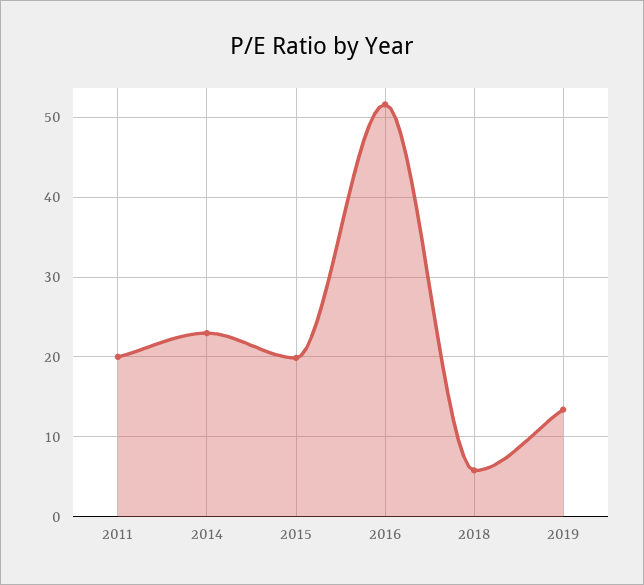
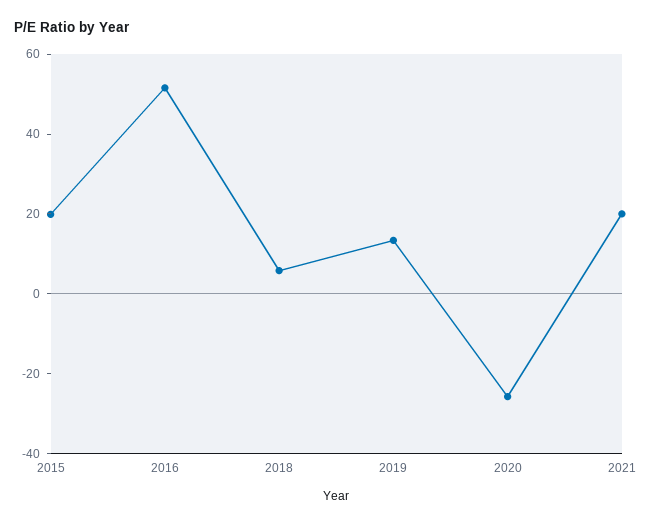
2011: 20 -> none
2014: 23 -> none
2020: none -> -25
2021: none -> 20

